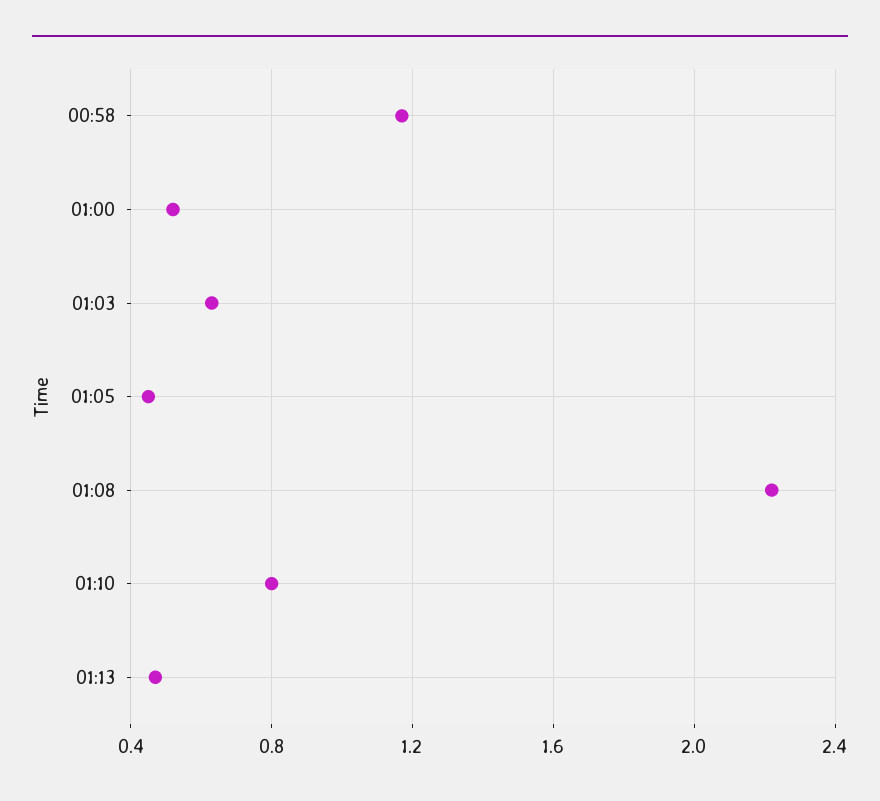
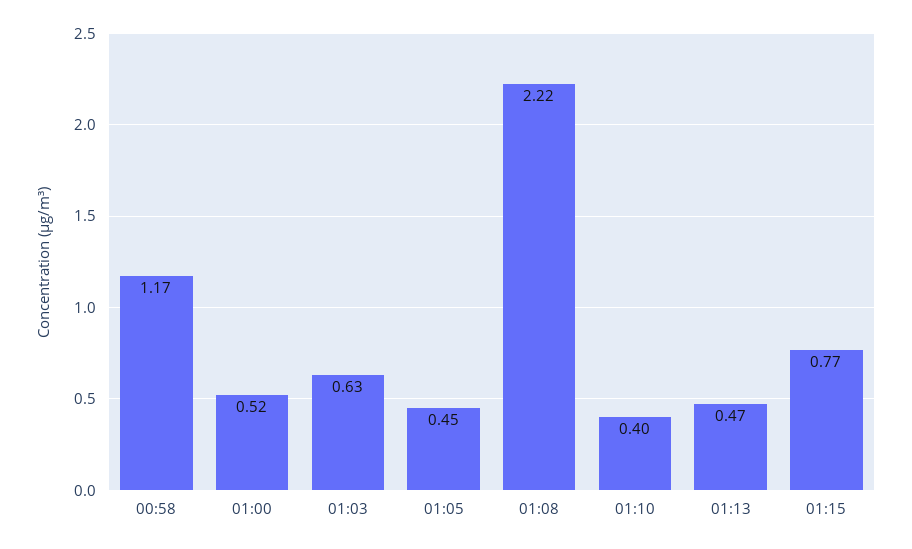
01:10: 0.8 -> 0.4
01:15: none -> 0.77

